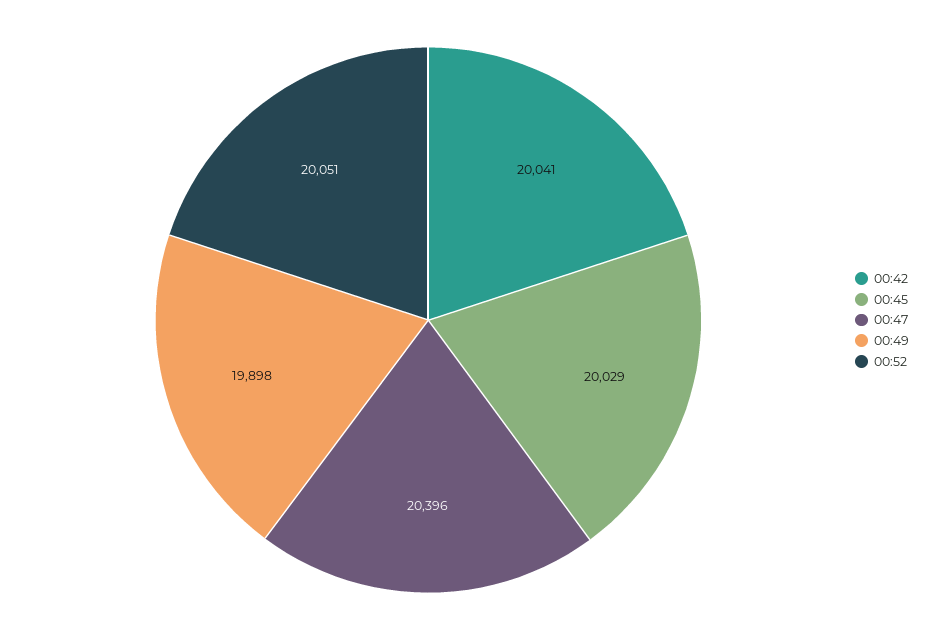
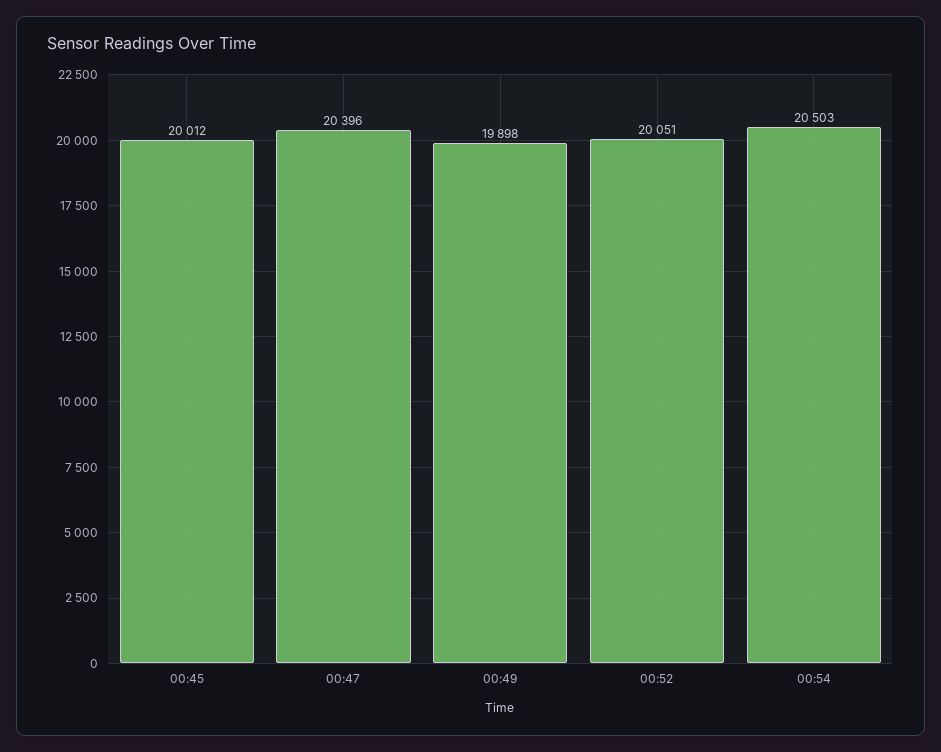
00:42: 20041 -> none
00:45: 20029 -> 20012
00:54: none -> 20503

